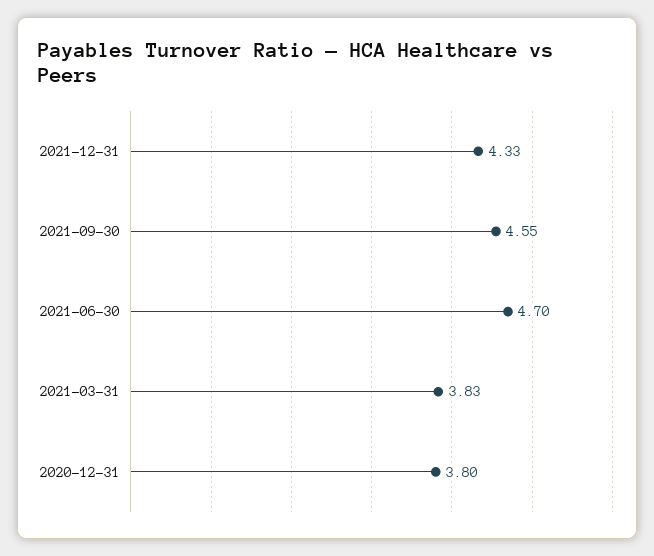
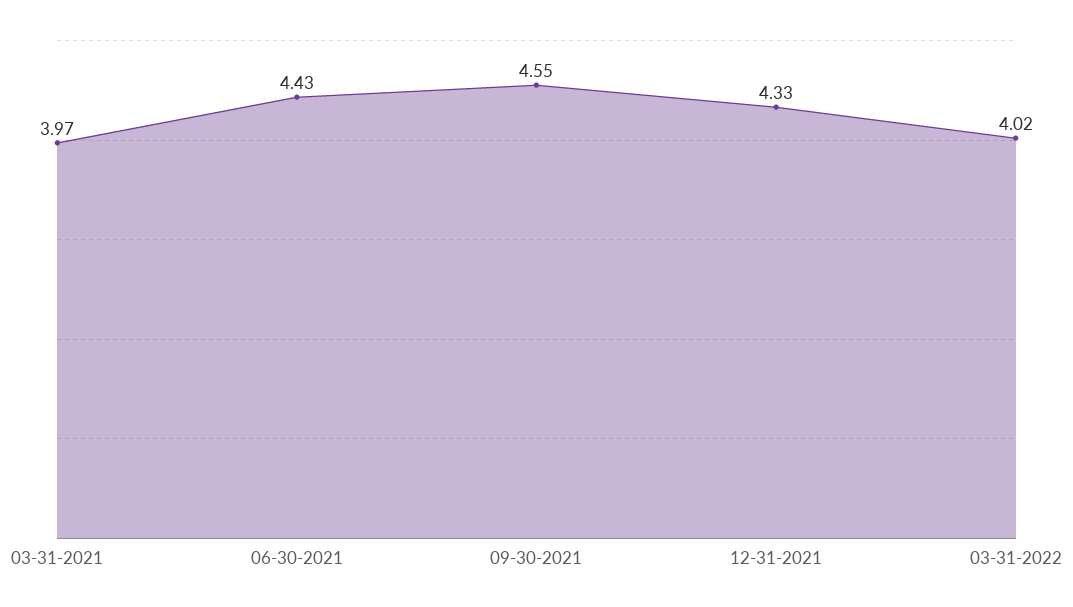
2021-06-30: 4.7 -> 4.43
2021-03-31: 3.83 -> 3.97
2020-12-31: 3.8 -> none
03-31-2022: none -> 4.02

